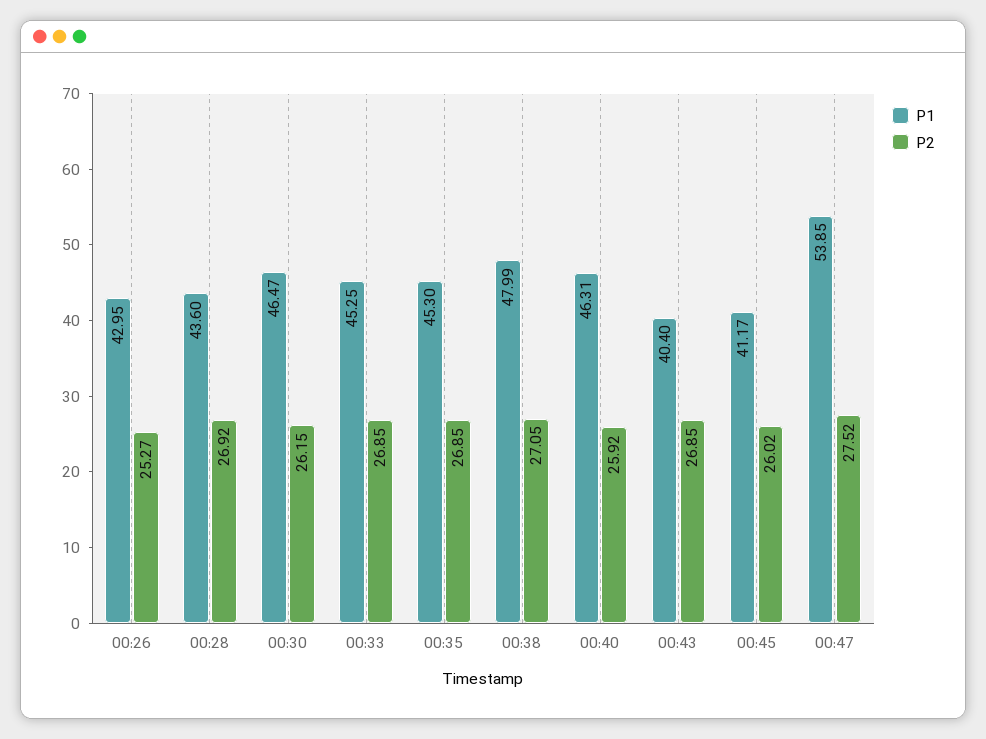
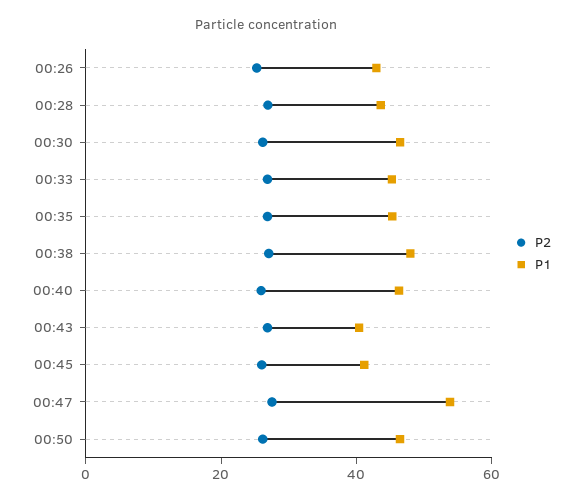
P2, 00:50: none -> 25
P1, 00:50: none -> 45

